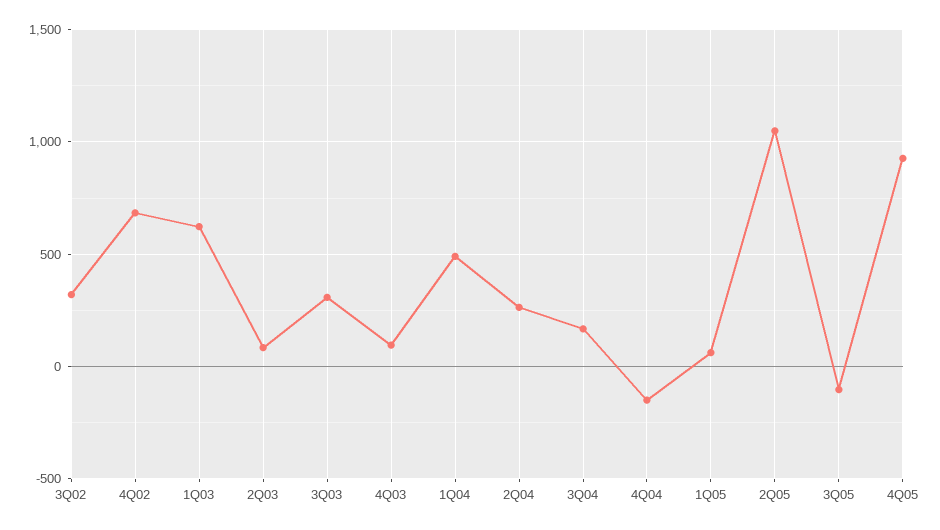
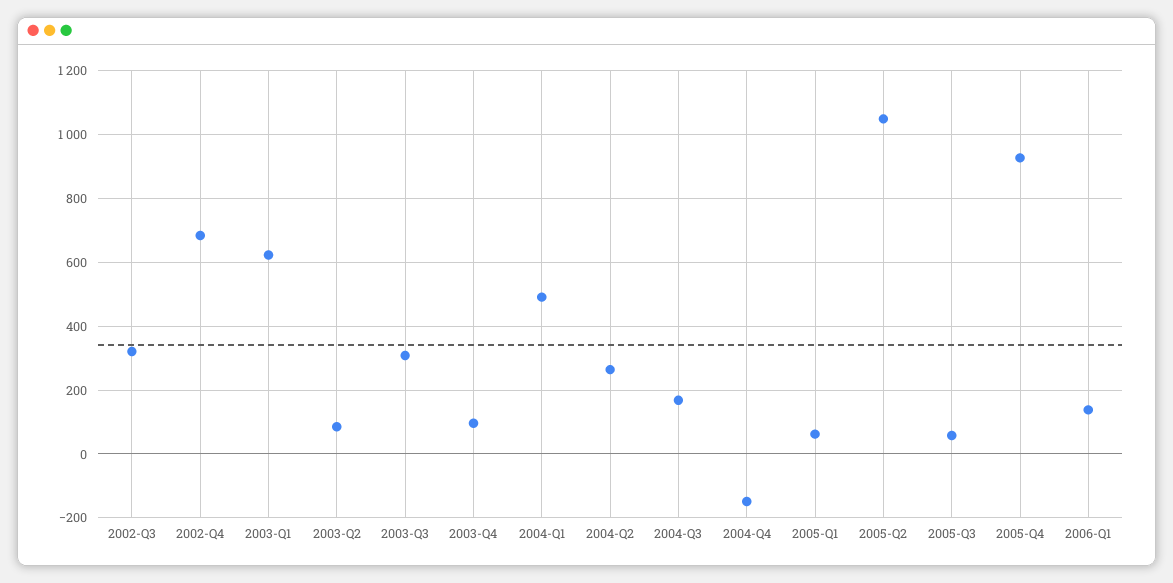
3Q05: -100 -> 60
2006-Q1: none -> 140

